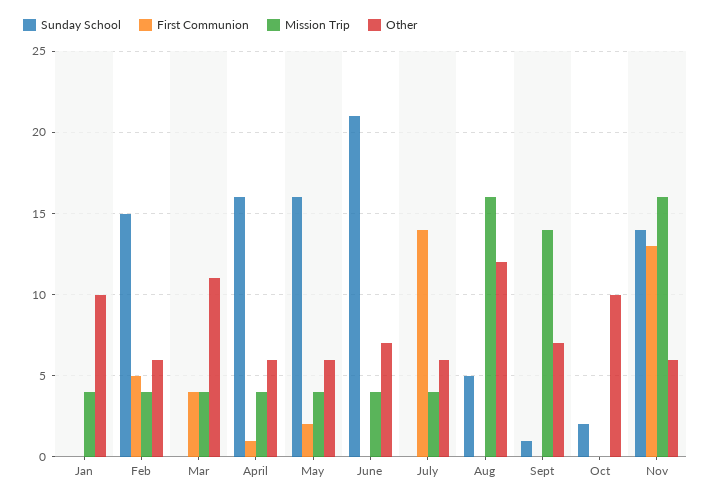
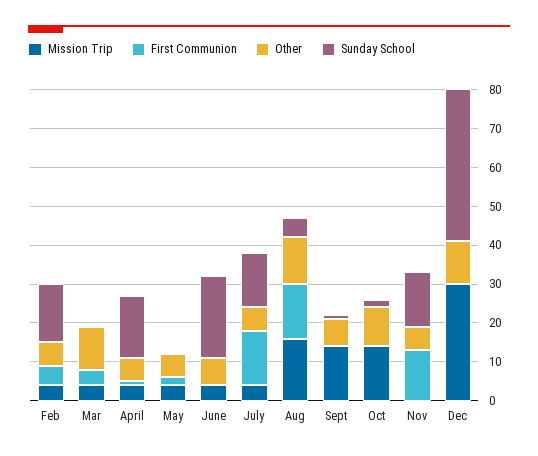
Sunday School, Jan: 0 -> none
First Communion, Jan: 0 -> none
Mission Trip, Jan: 4 -> none
Other, Jan: 10 -> none
Sunday School, May: 16 -> 0
Sunday School, July: 0 -> 15
First Communion, Aug: 0 -> 15
Mission Trip, Oct: 0 -> 15
Mission Trip, Nov: 16 -> 0
Mission Trip, Dec: none -> 30
First Communion, Dec: none -> 0
Other, Dec: none -> 10
Sunday School, Dec: none -> 40

